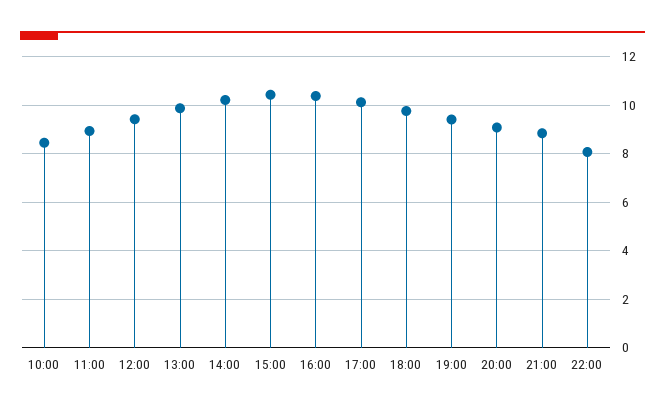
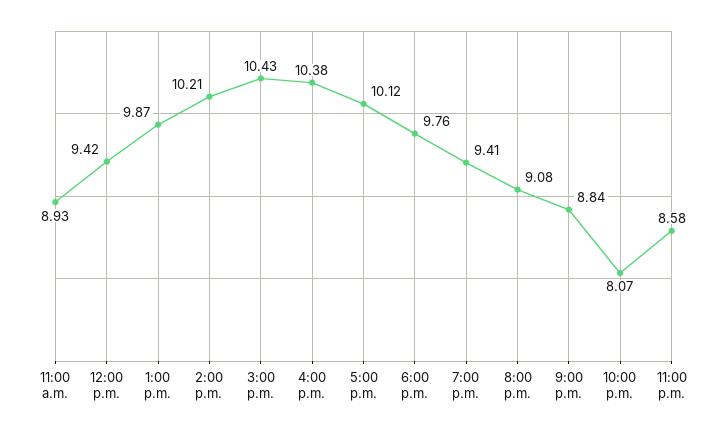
10:00: 8.5 -> none
11:00 p.m.: none -> 8.58

